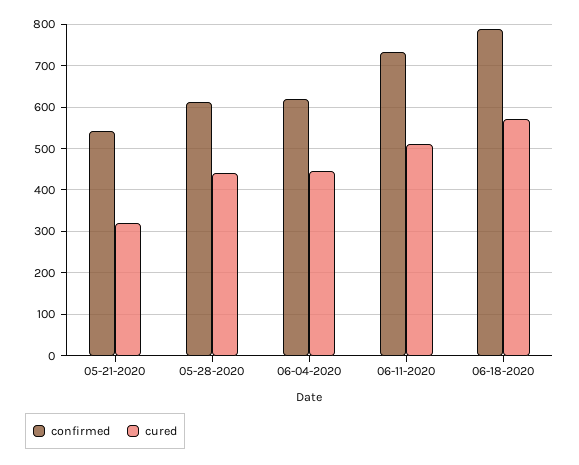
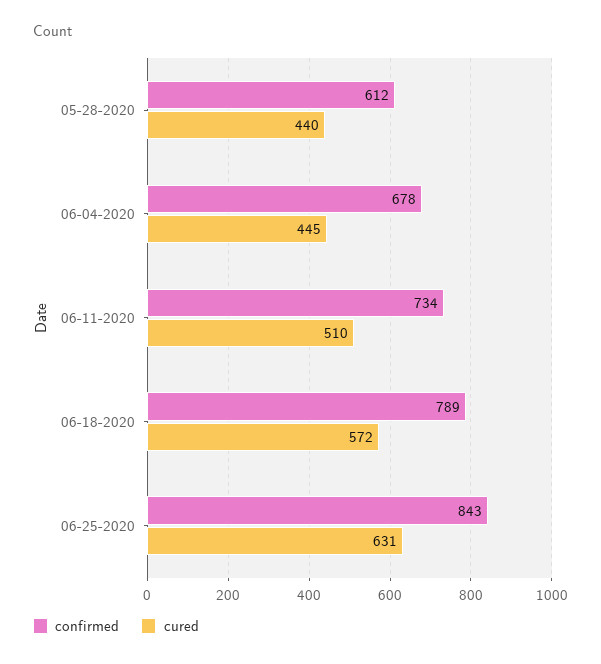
confirmed, 05-21-2020: 540 -> none
cured, 05-21-2020: 320 -> none
confirmed, 06-04-2020: 620 -> 678
confirmed, 06-25-2020: none -> 843
cured, 06-25-2020: none -> 631

